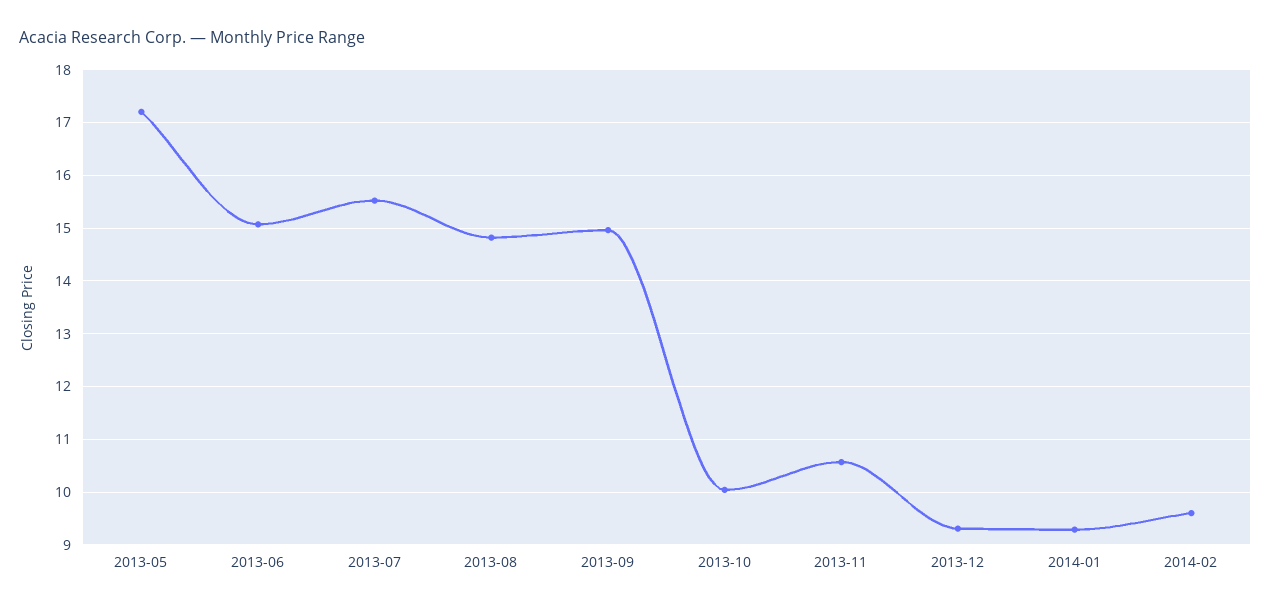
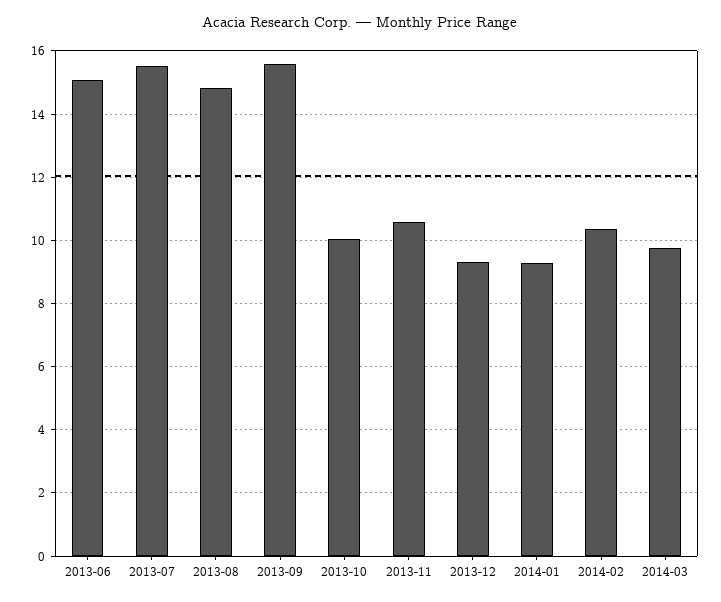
2013-05: 17.2 -> none
2013-09: 15 -> 15.6
2014-02: 9.6 -> 10.4
2014-03: none -> 9.8

